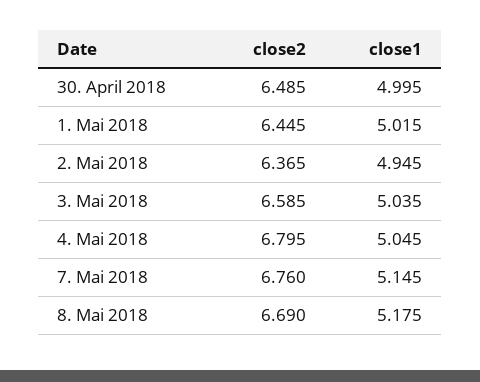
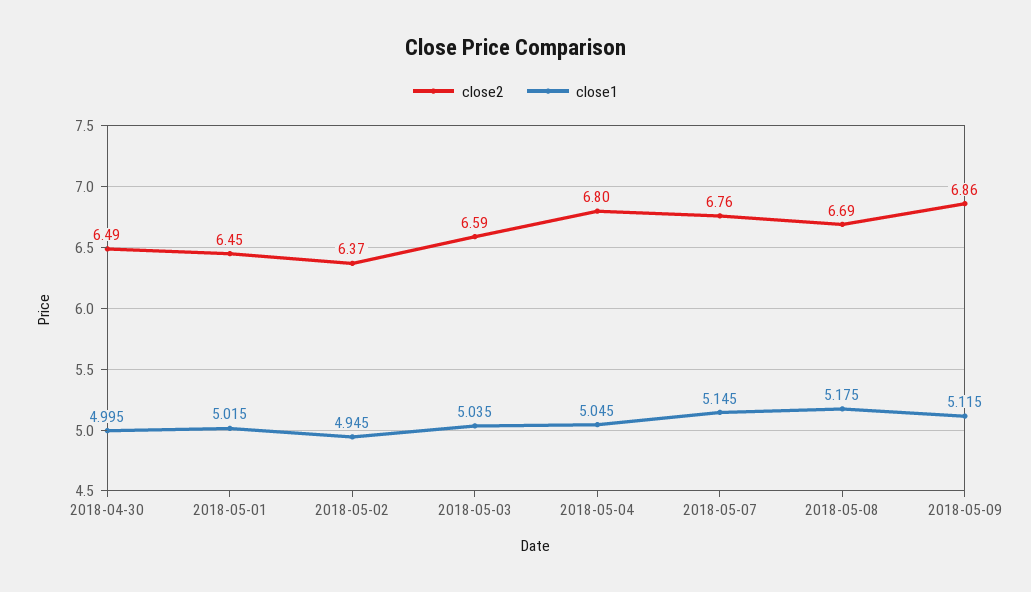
close2, 2018-05-09: none -> 6.86
close1, 2018-05-09: none -> 5.115

